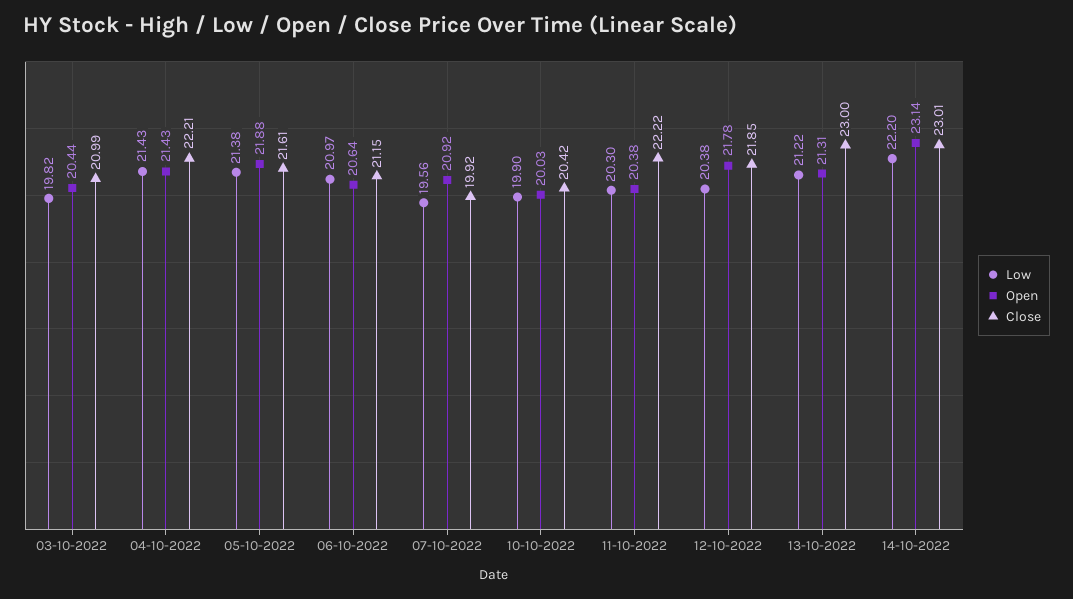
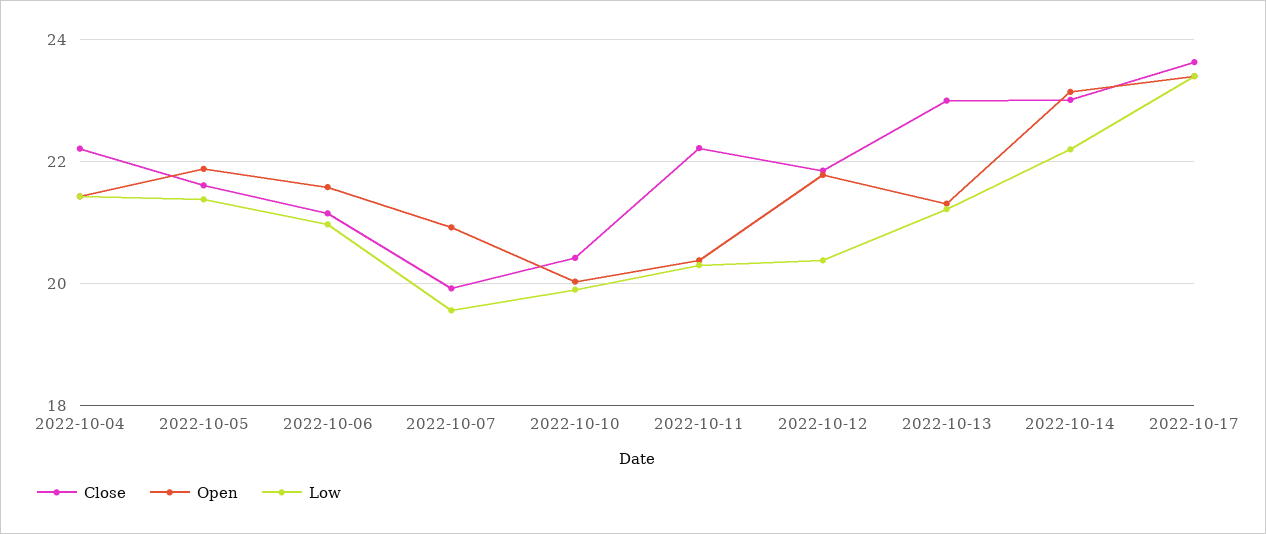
Low, 03-10-2022: 19.82 -> none
Open, 03-10-2022: 20.44 -> none
Close, 03-10-2022: 20.99 -> none
Open, 06-10-2022: 20.64 -> 21.6
Close, 2022-10-17: none -> 23.6
Open, 2022-10-17: none -> 23.4
Low, 2022-10-17: none -> 23.4

